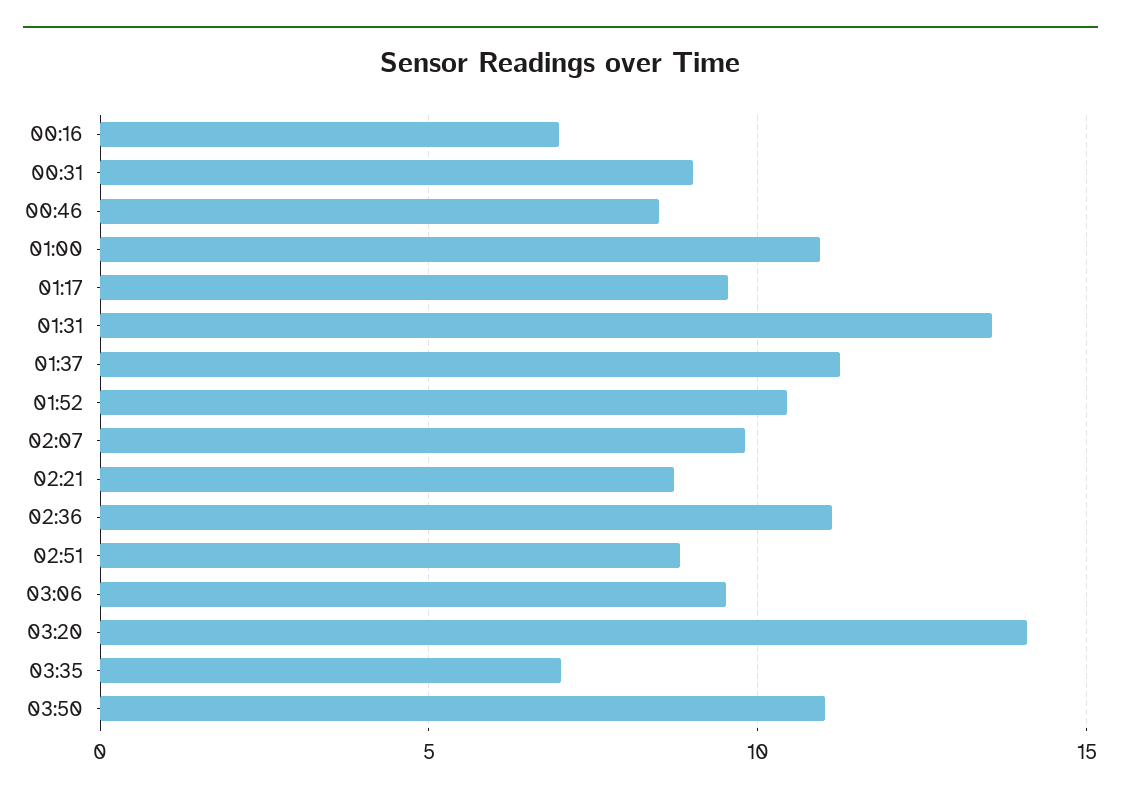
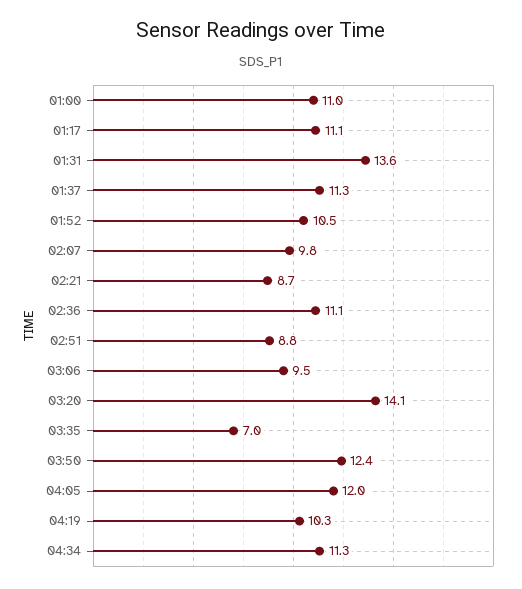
00:16: 7 -> none
00:31: 9 -> none
00:46: 8.5 -> none
01:17: 9.5 -> 11.1
03:50: 11 -> 12.4
04:05: none -> 12
04:19: none -> 10.3
04:34: none -> 11.3

